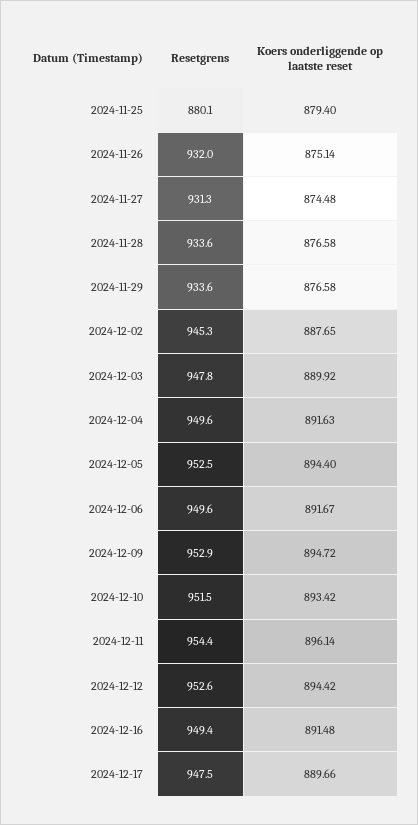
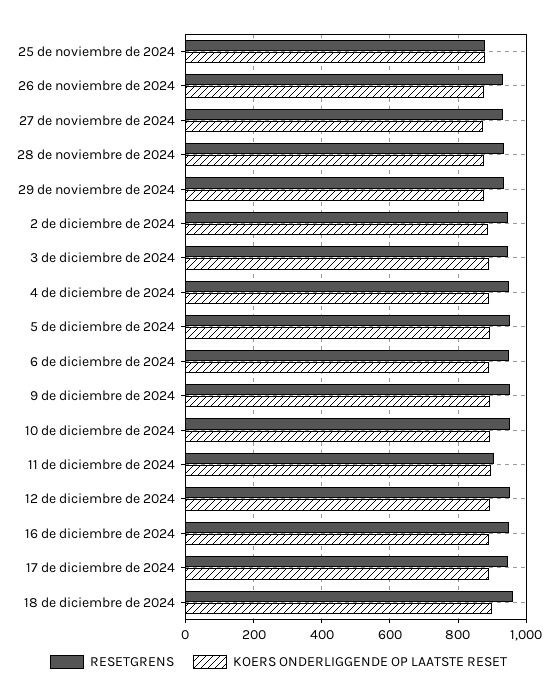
Resetgrens, 2024-12-11: 954.4 -> 900
Resetgrens, 18 de diciembre de 2024: none -> 960
Koers onderliggende op laatste reset, 18 de diciembre de 2024: none -> 900

